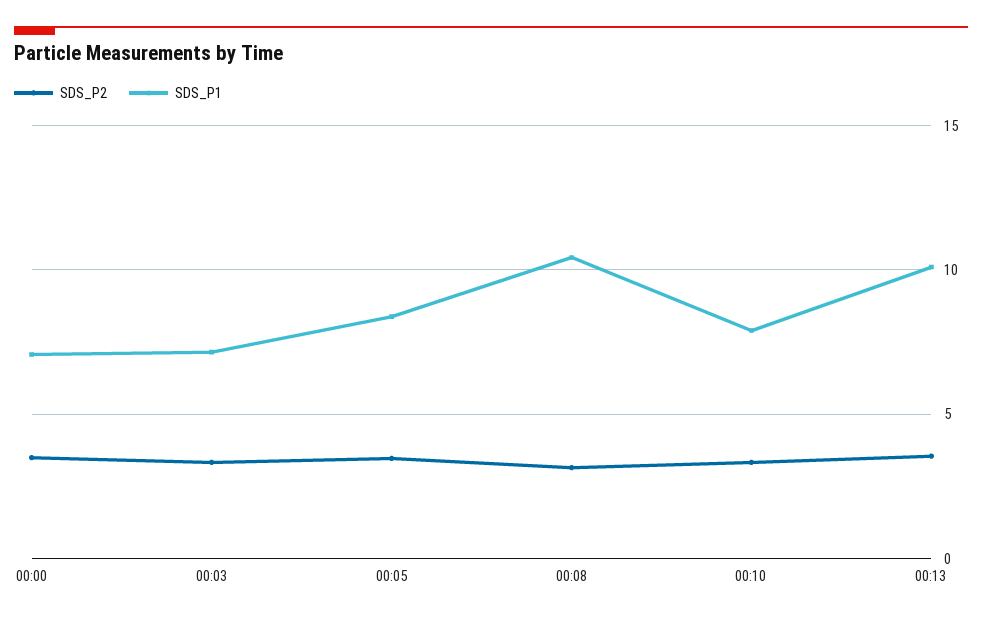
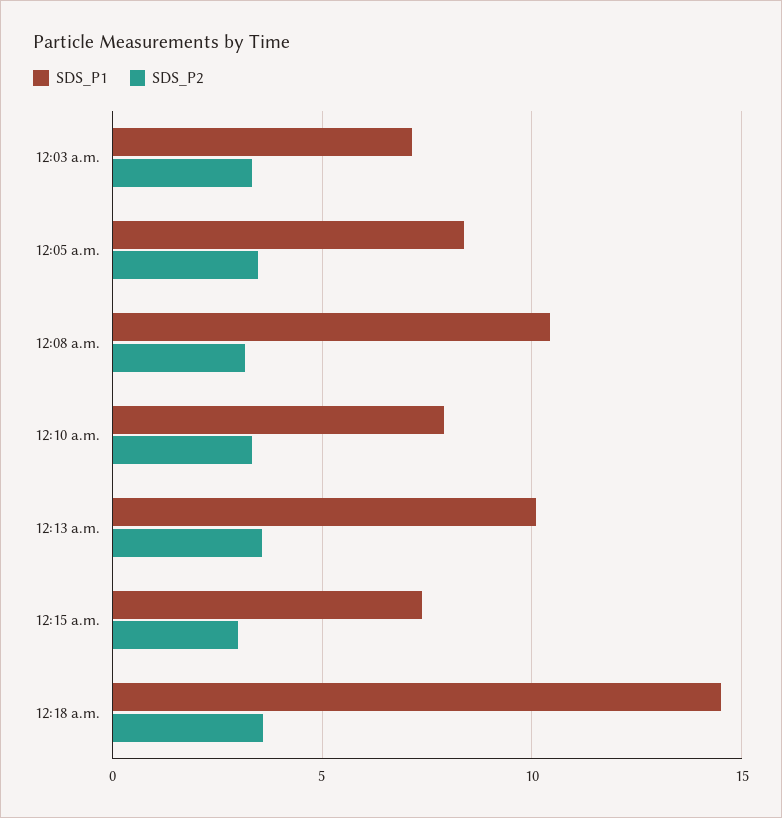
SDS_P2, 00:00: 3.5 -> none
SDS_P1, 00:00: 7 -> none
SDS_P1, 12:15 a.m.: none -> 7.5
SDS_P2, 12:15 a.m.: none -> 3
SDS_P1, 12:18 a.m.: none -> 14.5
SDS_P2, 12:18 a.m.: none -> 3.5

